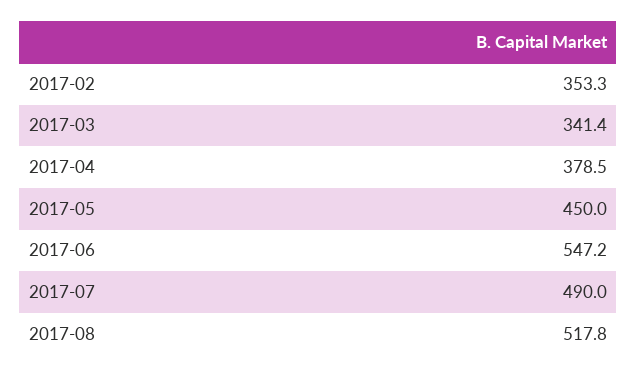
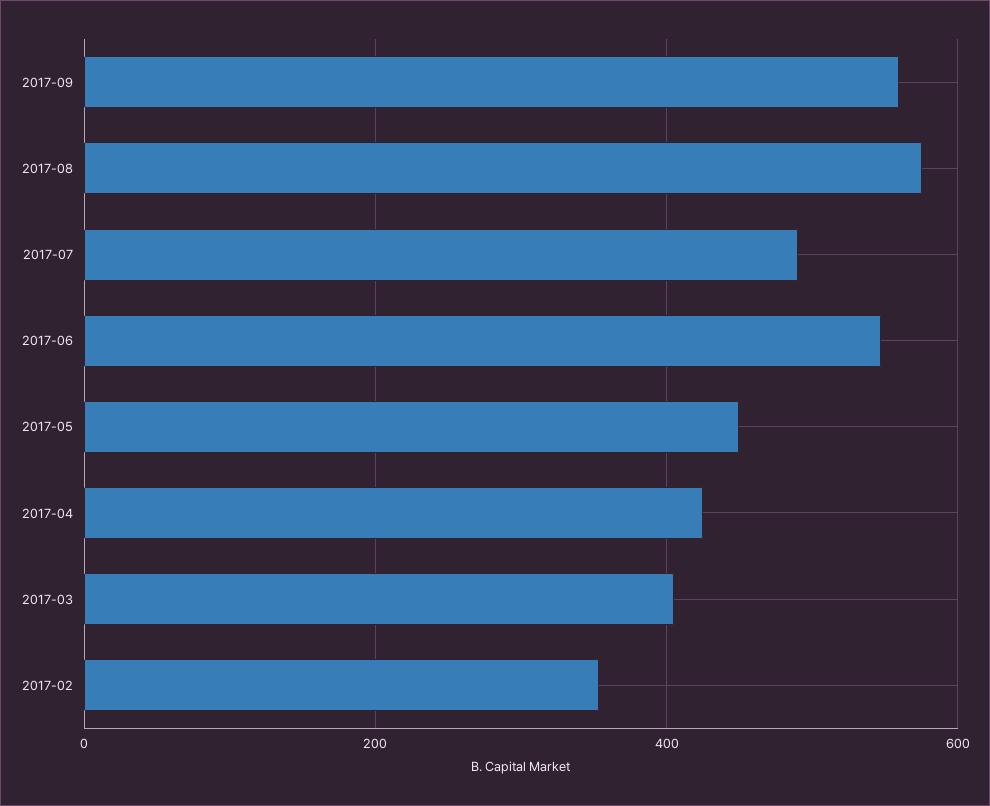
2017-03: 341.4 -> 400
2017-04: 378.5 -> 420
2017-08: 517.8 -> 580
2017-09: none -> 560

